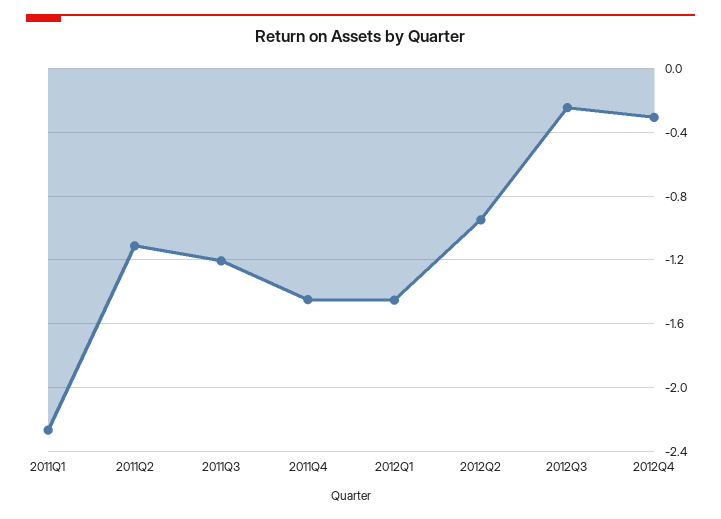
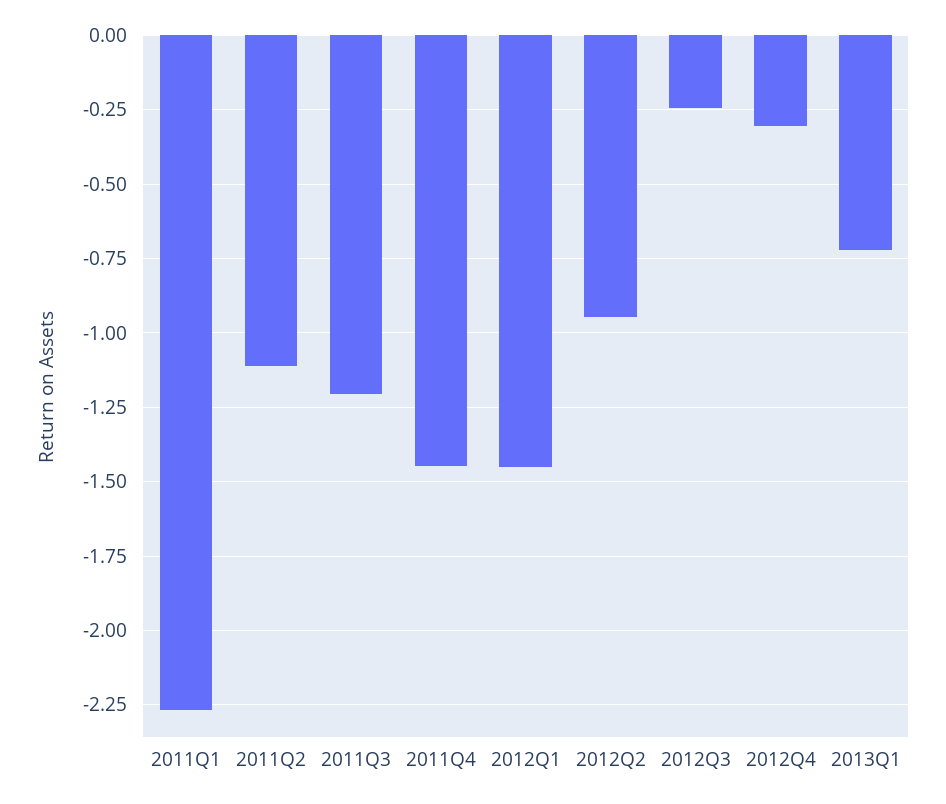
2013Q1: none -> -0.725

